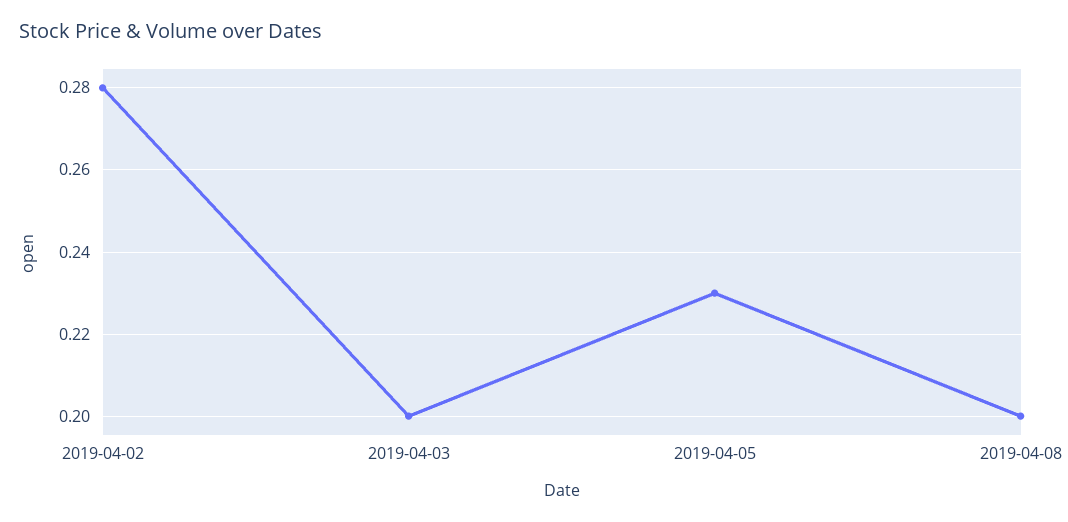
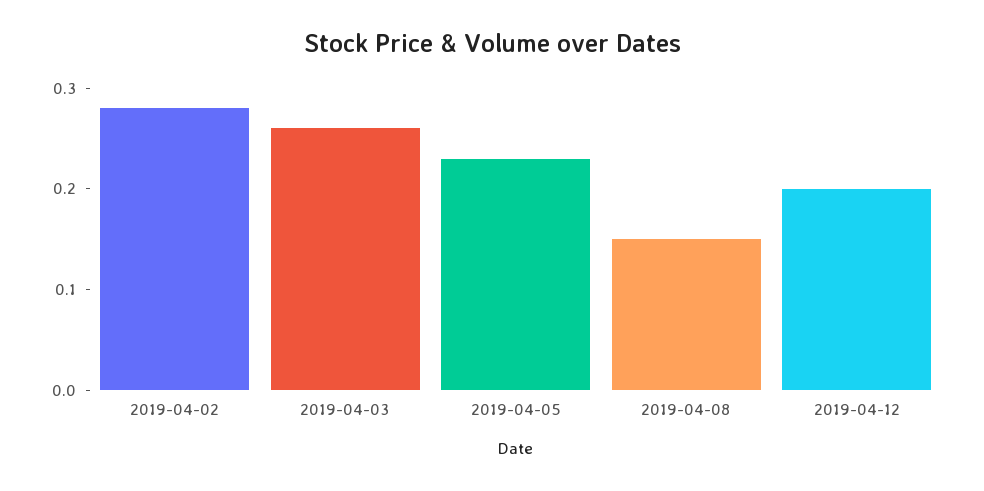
2019-04-03: 0.2 -> 0.26
2019-04-08: 0.2 -> 0.15
2019-04-12: none -> 0.2

